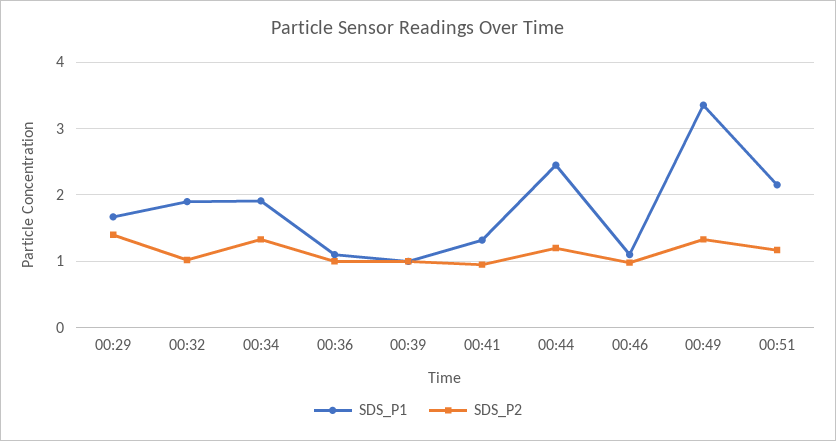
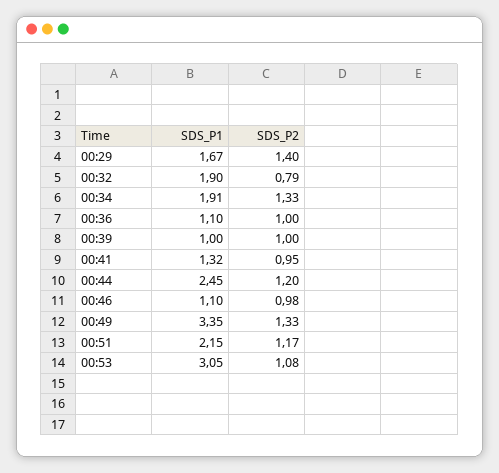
SDS_P2, 00:32: 1 -> 0.79
SDS_P1, 00:53: none -> 3.05
SDS_P2, 00:53: none -> 1.08

